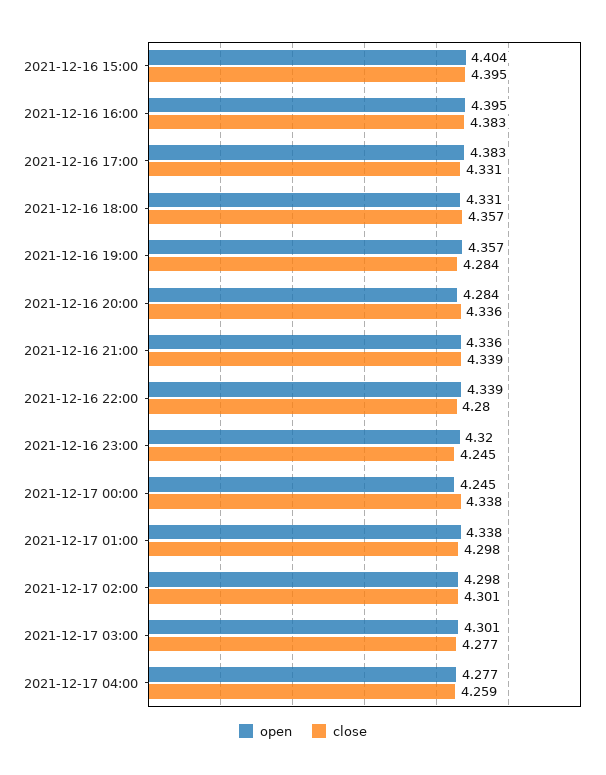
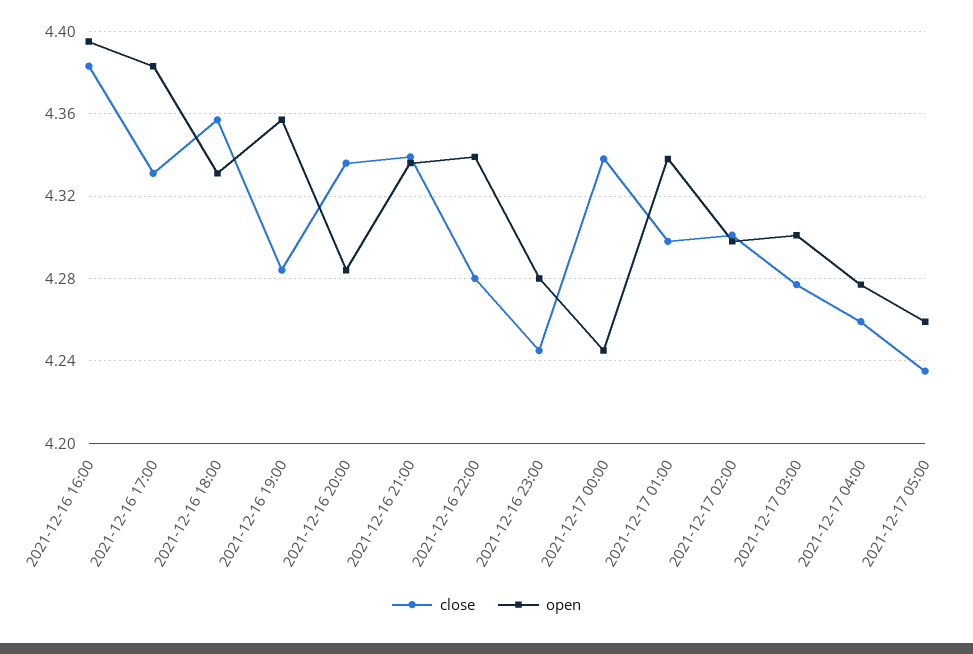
open, 2021-12-16 15:00: 4.404 -> none
close, 2021-12-16 15:00: 4.395 -> none
open, 2021-12-16 23:00: 4.32 -> 4.28
close, 2021-12-17 05:00: none -> 4.235
open, 2021-12-17 05:00: none -> 4.26

